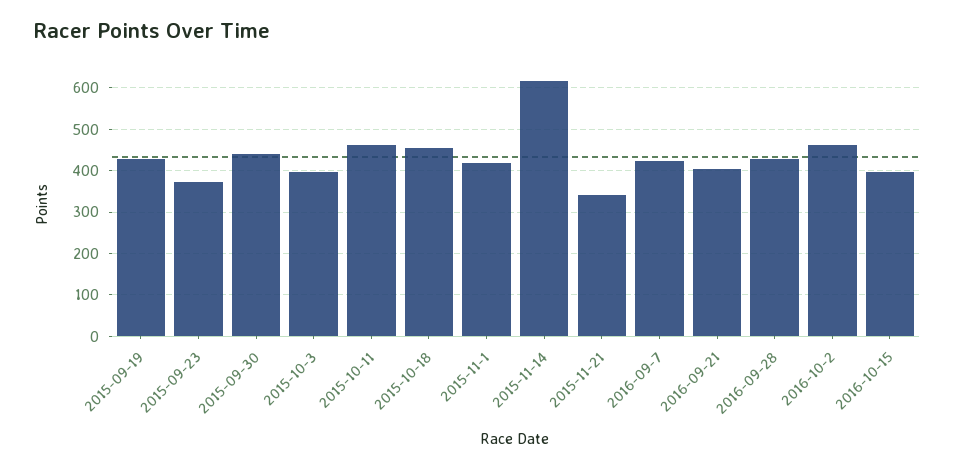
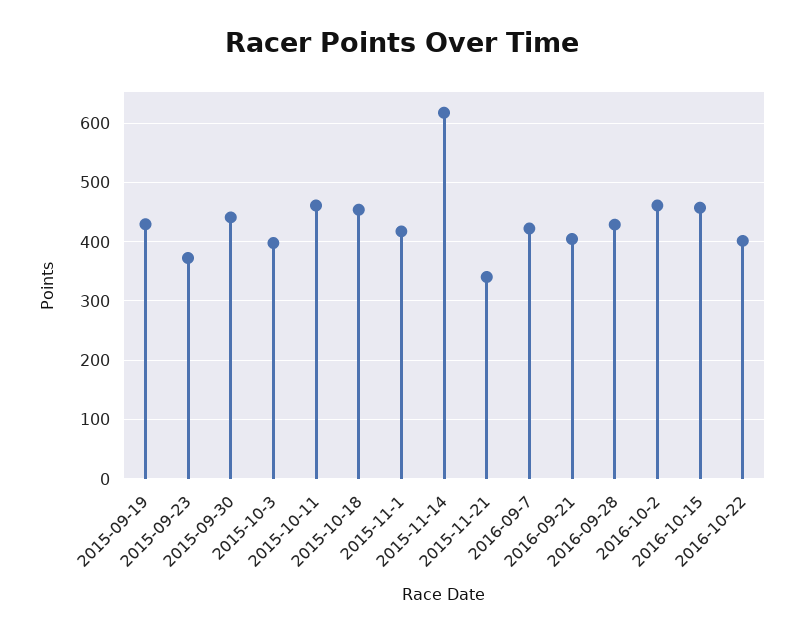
2016-10-15: 400 -> 460
2016-10-22: none -> 400

